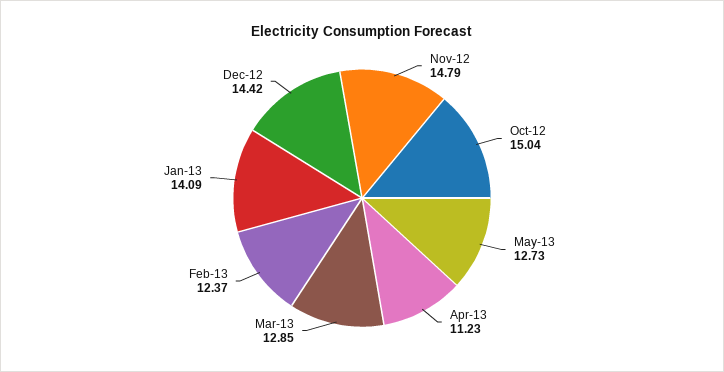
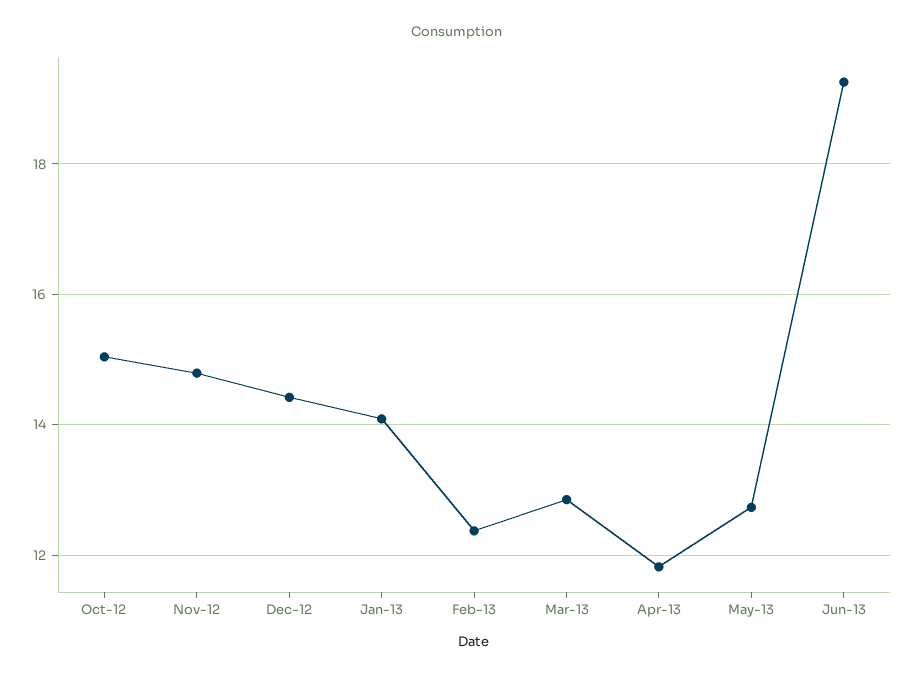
Apr-13: 11.23 -> 11.8
Jun-13: none -> 19.2

